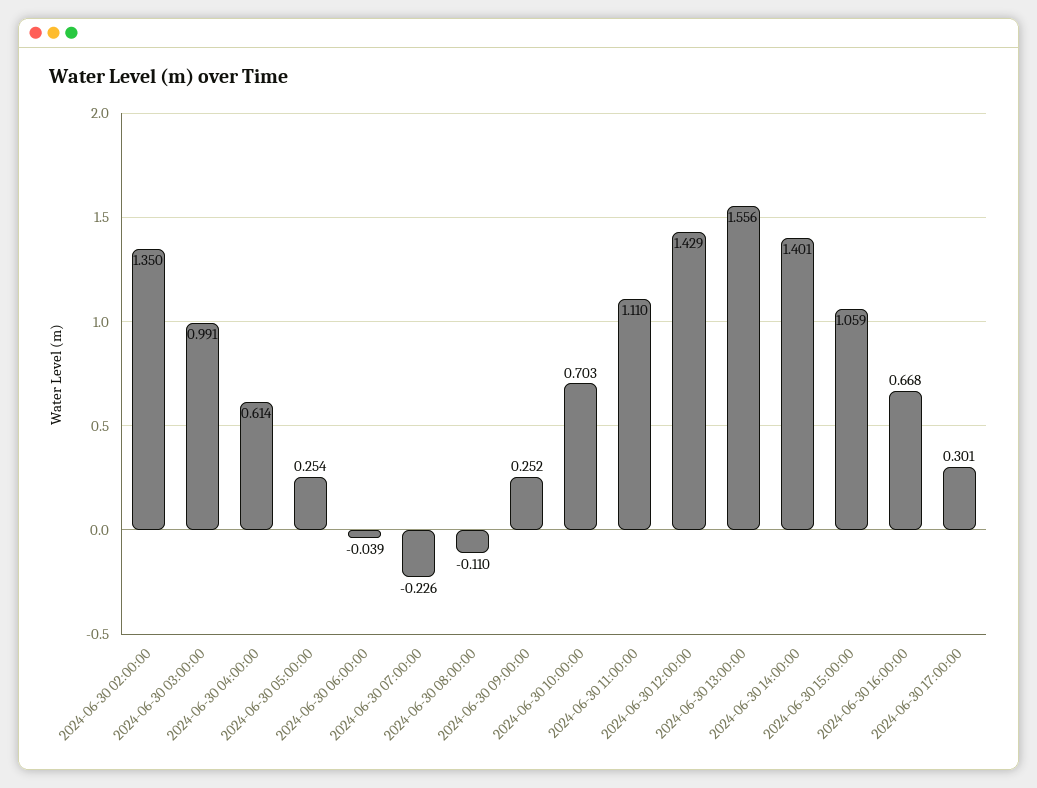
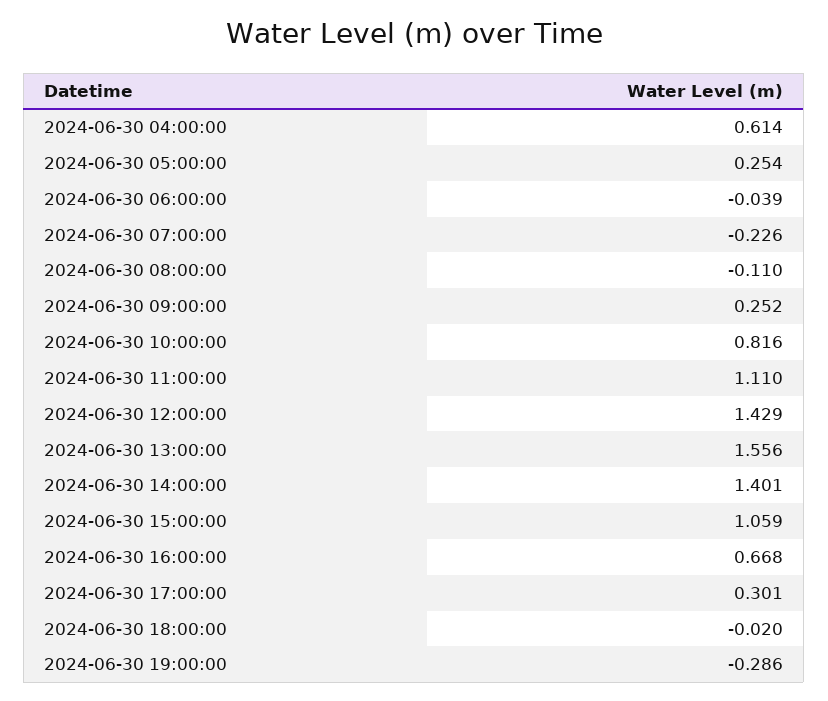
2024-06-30 02:00:00: 1.35 -> none
2024-06-30 03:00:00: 0.991 -> none
2024-06-30 10:00:00: 0.703 -> 0.816
2024-06-30 18:00:00: none -> -0.02
2024-06-30 19:00:00: none -> -0.286

